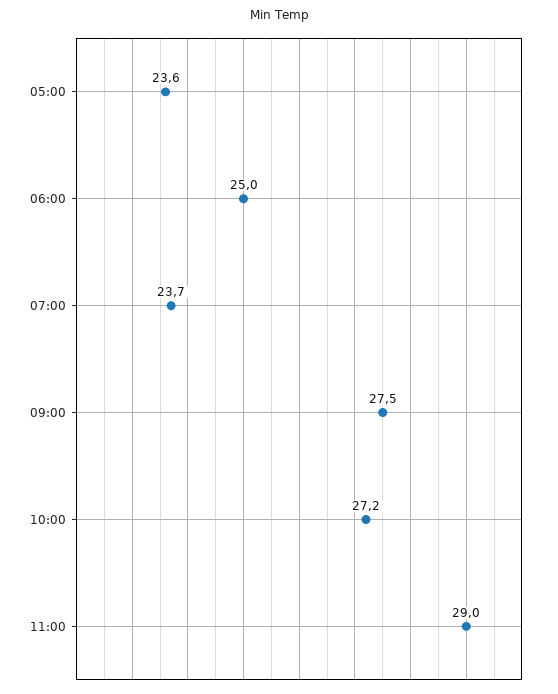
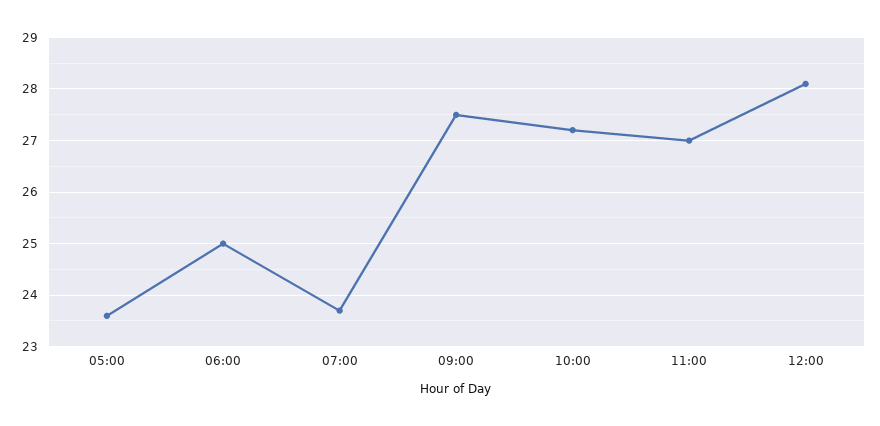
11:00: 29 -> 27
12:00: none -> 28

